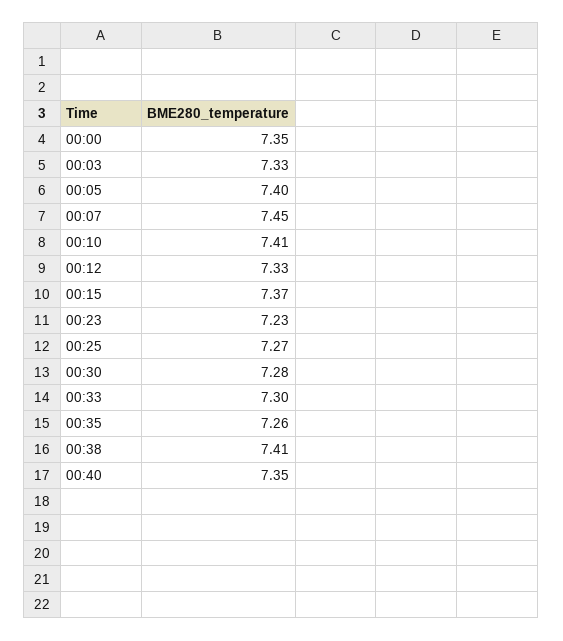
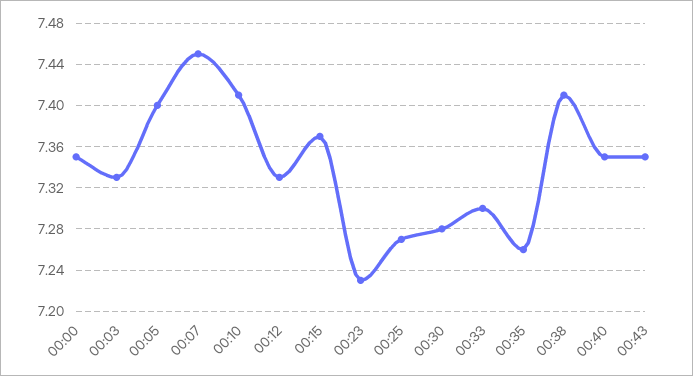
00:43: none -> 7.35

